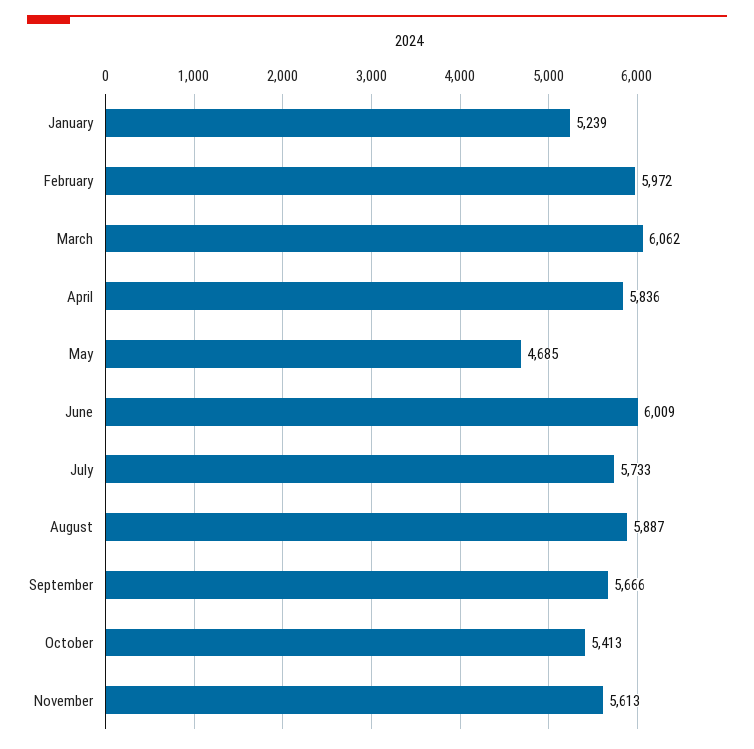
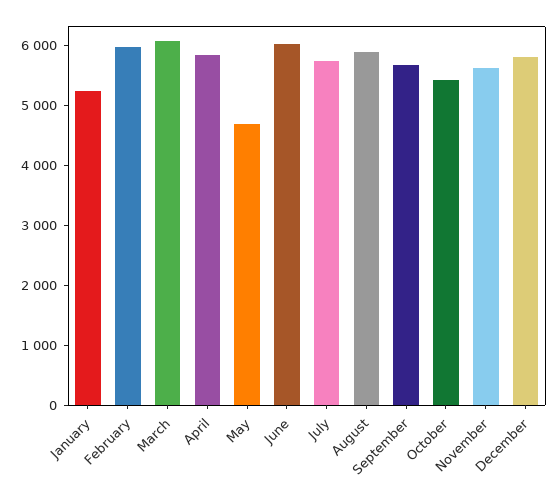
December: none -> 5800

